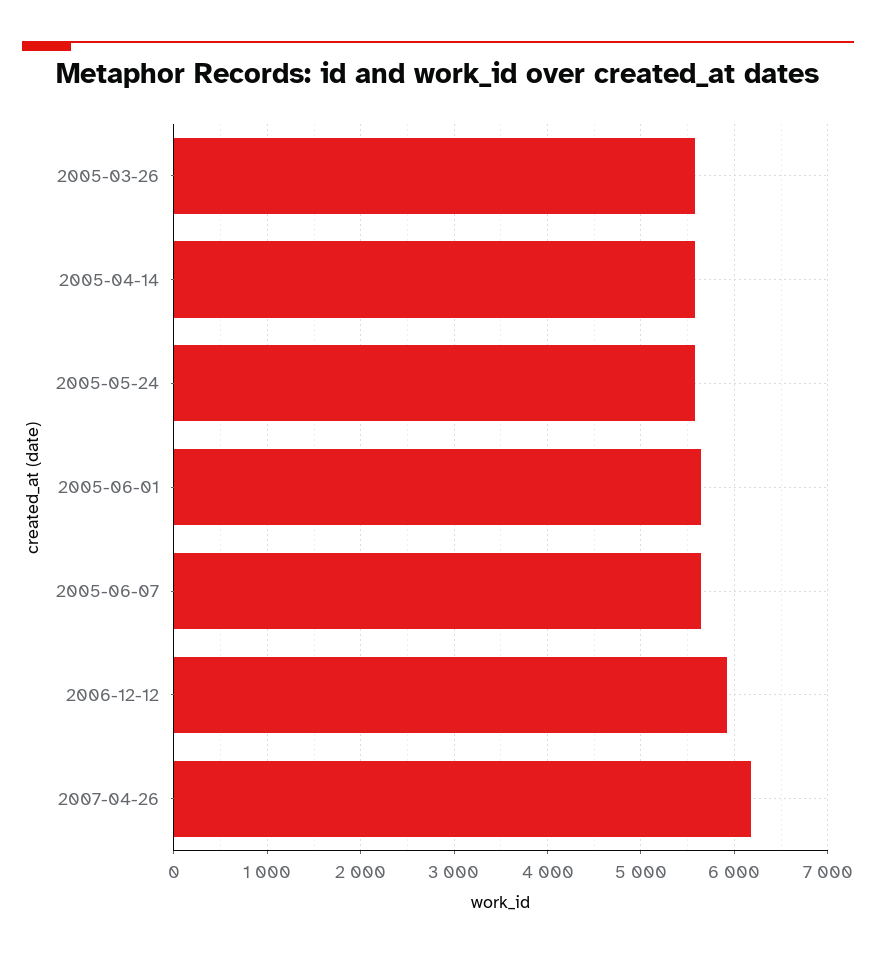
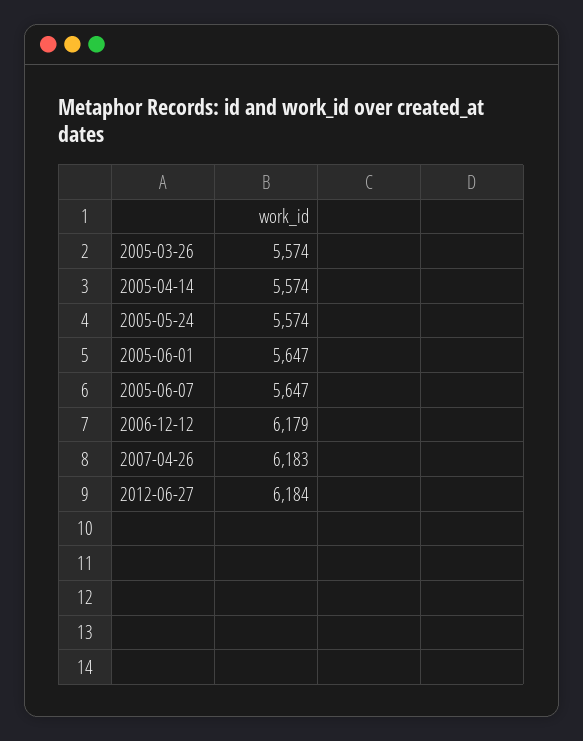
2006-12-12: 5900 -> 6179
2012-06-27: none -> 6184

